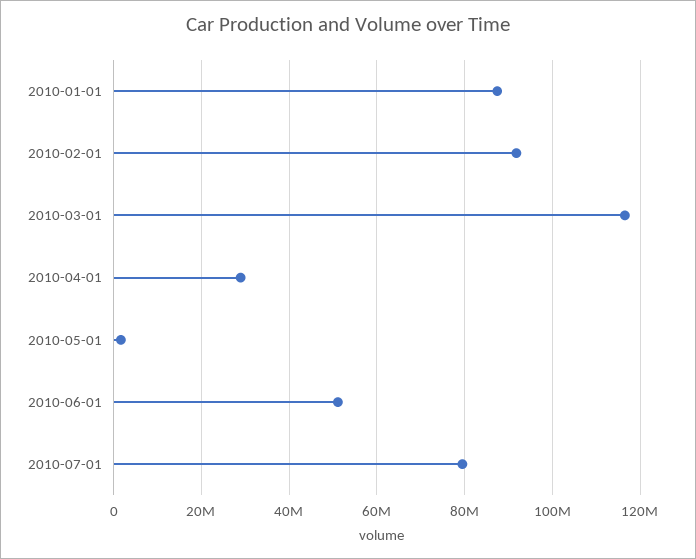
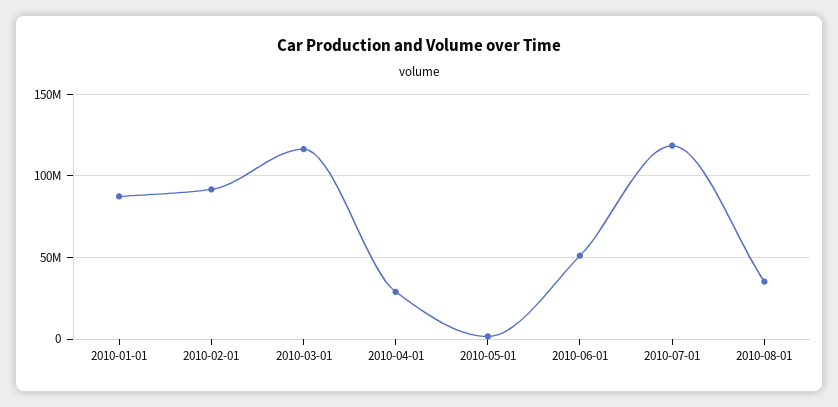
2010-07-01: 80000000 -> 120000000
2010-08-01: none -> 35000000

